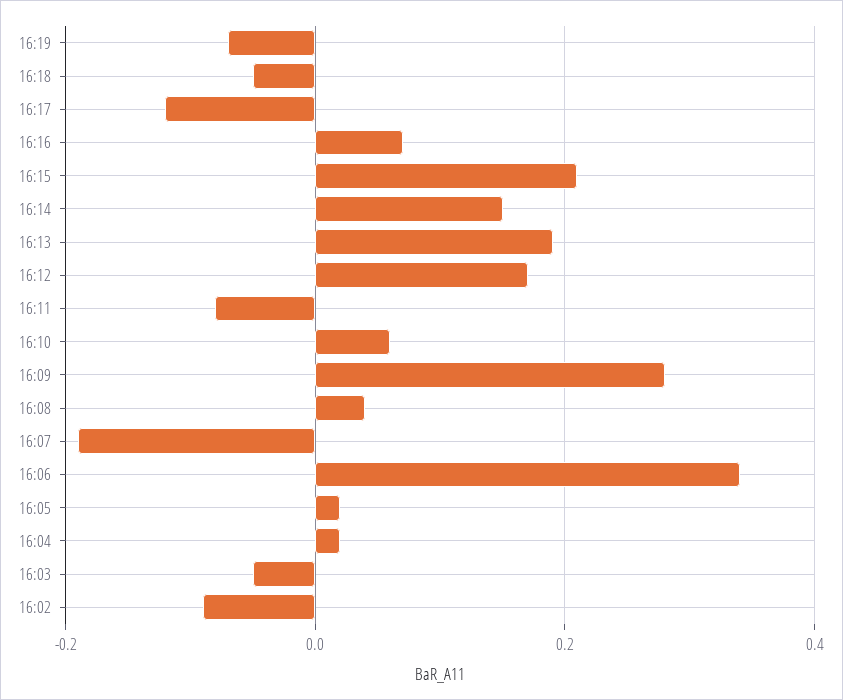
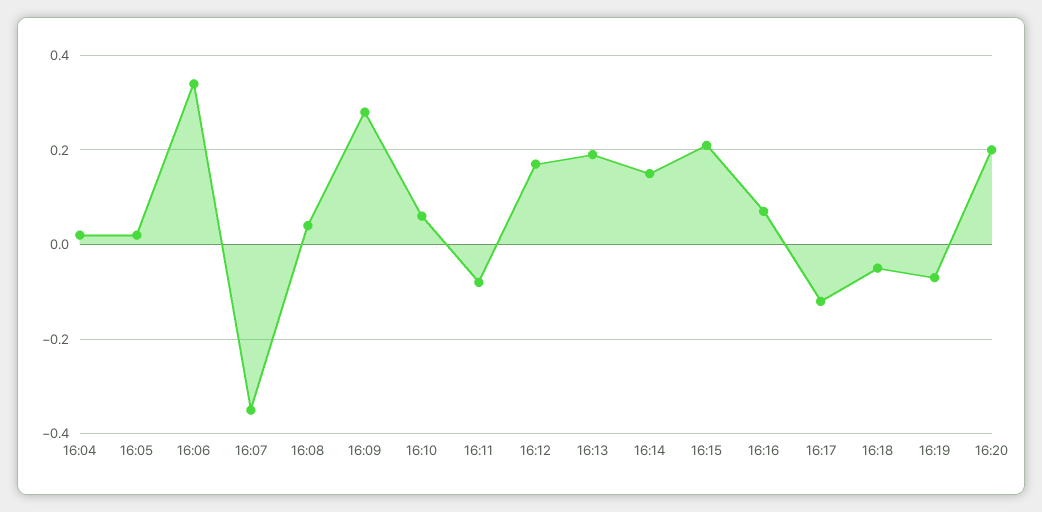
16:07: -0.2 -> -0.35
16:03: -0.05 -> none
16:02: -0.1 -> none
16:20: none -> 0.2

